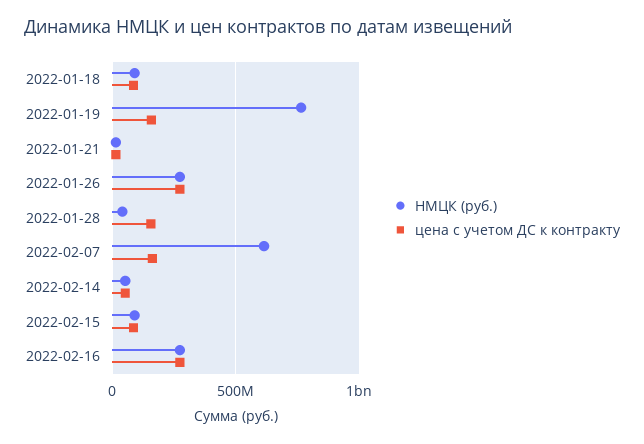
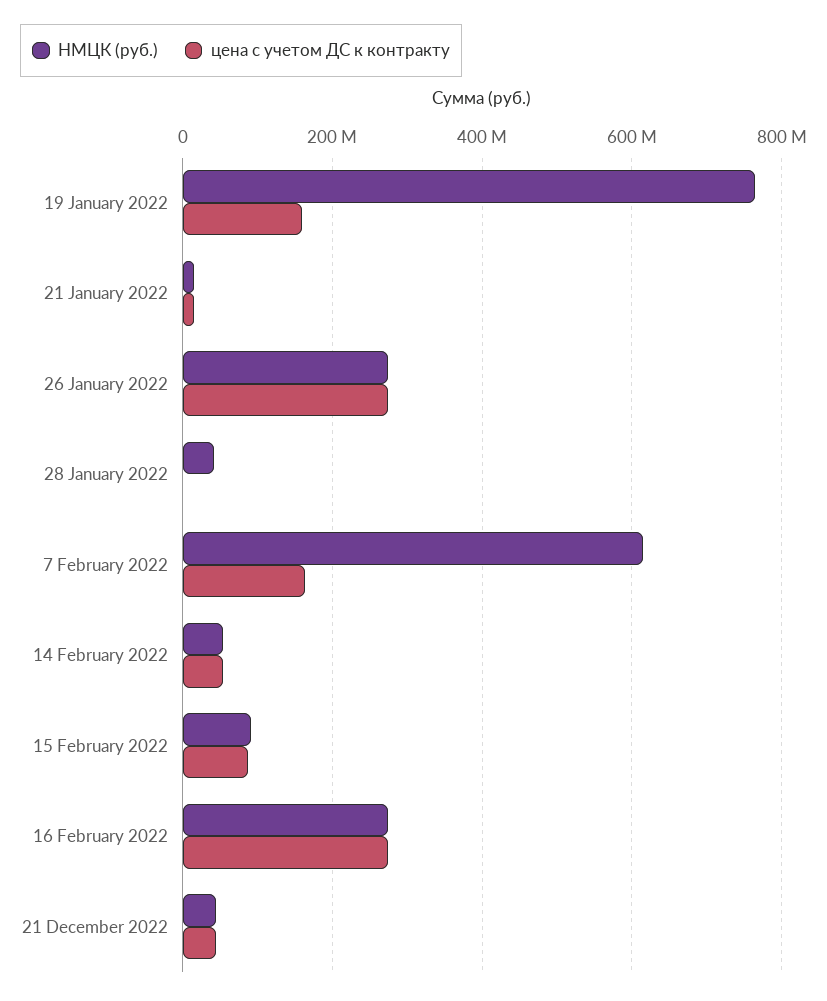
НМЦК (руб.), 2022-01-18: 100000000 -> none
цена с учетом ДС к контракту, 2022-01-18: 100000000 -> none
цена с учетом ДС к контракту, 2022-01-28: 150000000 -> 0
НМЦК (руб.), 21 December 2022: none -> 40000000
цена с учетом ДС к контракту, 21 December 2022: none -> 40000000

